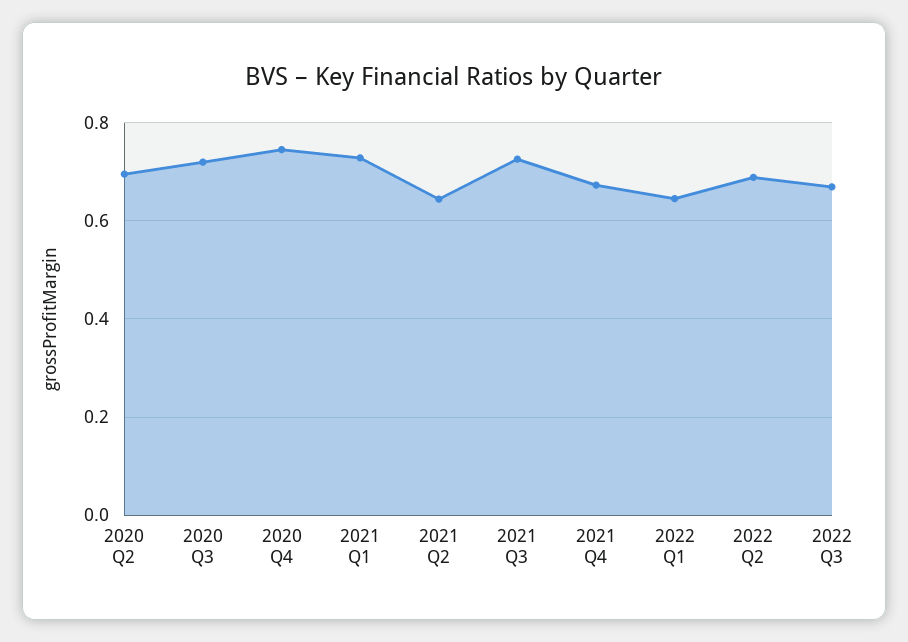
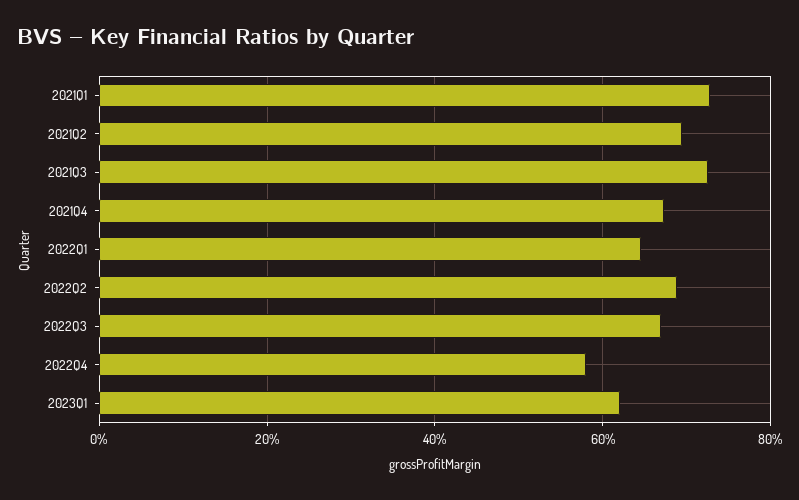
2020 Q2: 0.7 -> none
2020 Q3: 0.72 -> none
2020 Q4: 0.74 -> none
2021 Q2: 0.64 -> 0.7
2022Q4: none -> 0.58
2023Q1: none -> 0.62

